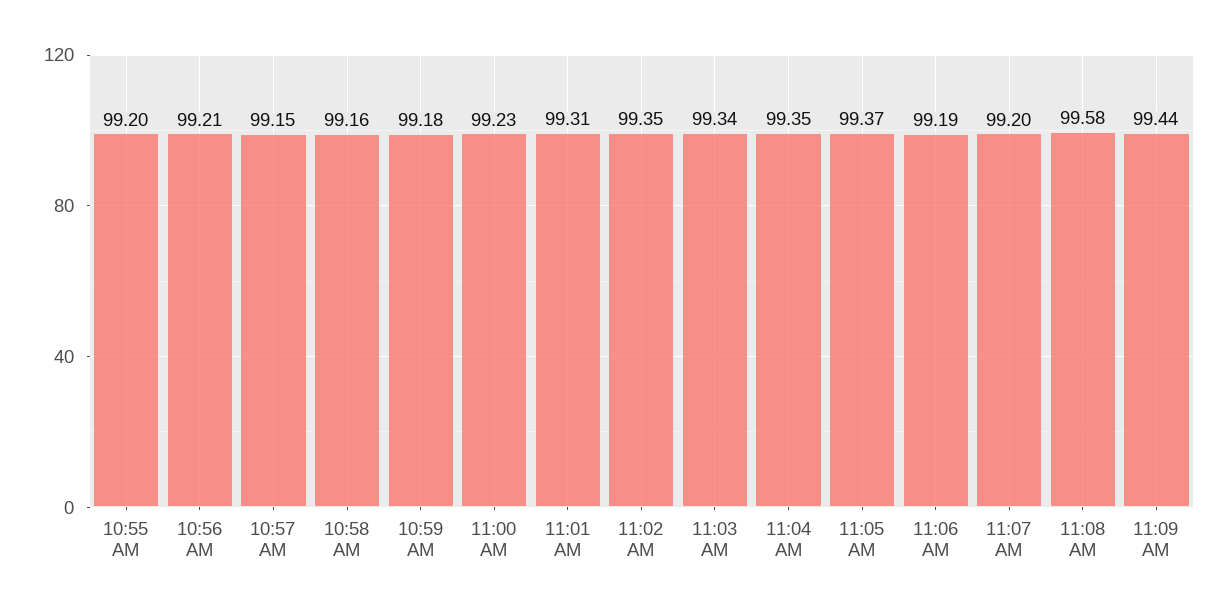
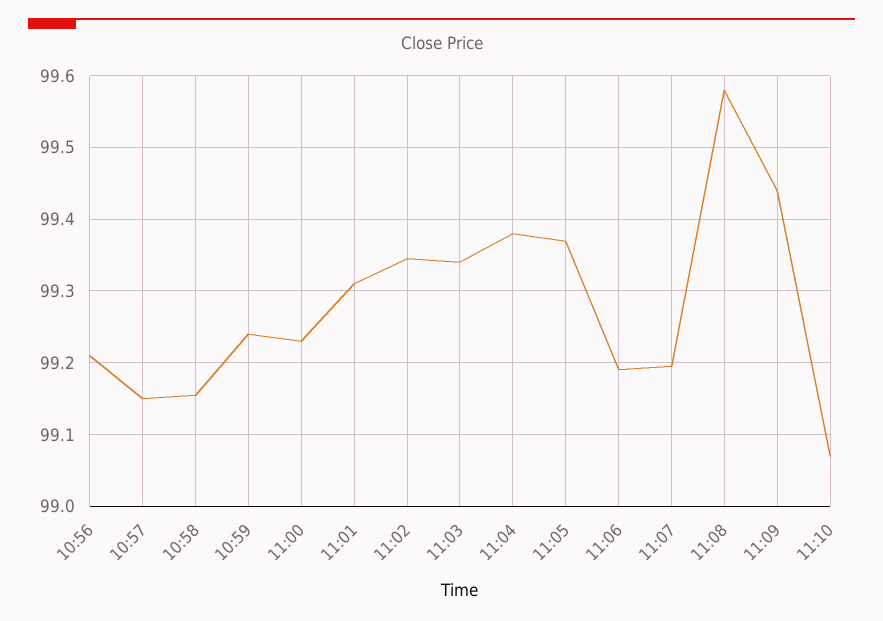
10:55 AM: 99.2 -> none
10:59 AM: 99.18 -> 99.24
11:04 AM: 99.35 -> 99.38
11:10: none -> 99.07

